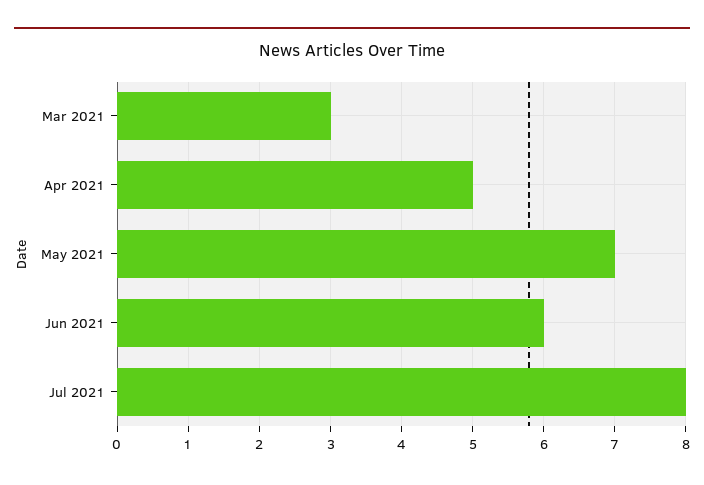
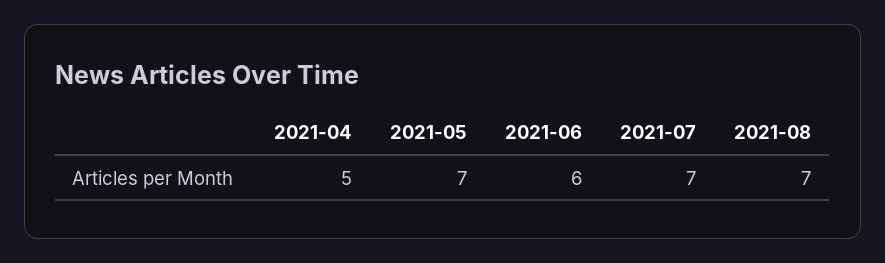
Mar 2021: 3 -> none
Jul 2021: 8 -> 7
2021-08: none -> 7

